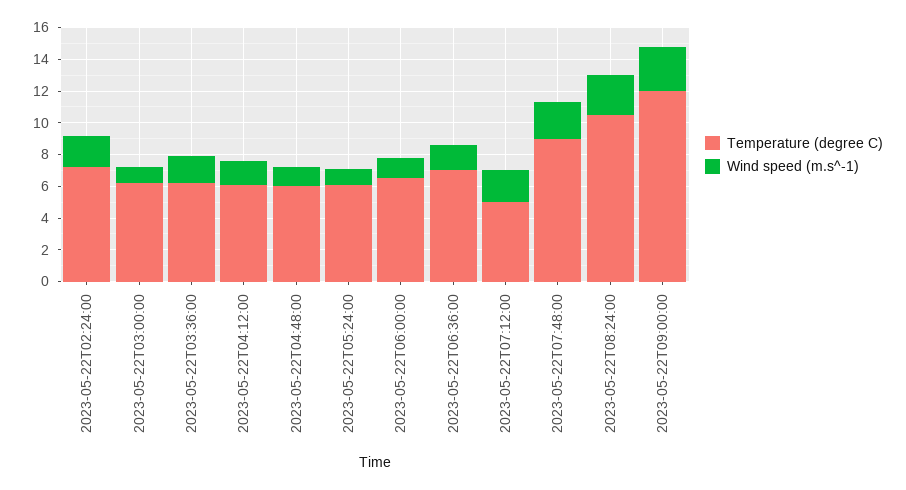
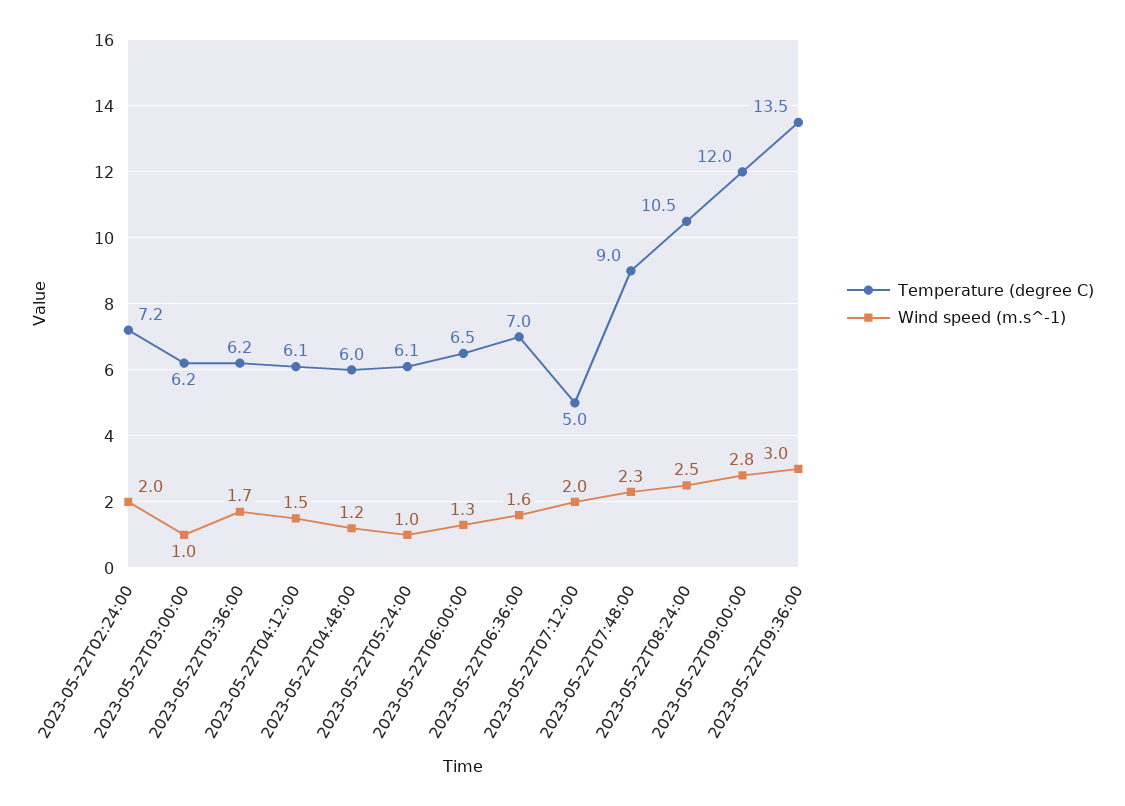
Temperature (degree C), 2023-05-22T09:36:00: none -> 13.5
Wind speed (m.s^-1), 2023-05-22T09:36:00: none -> 3

